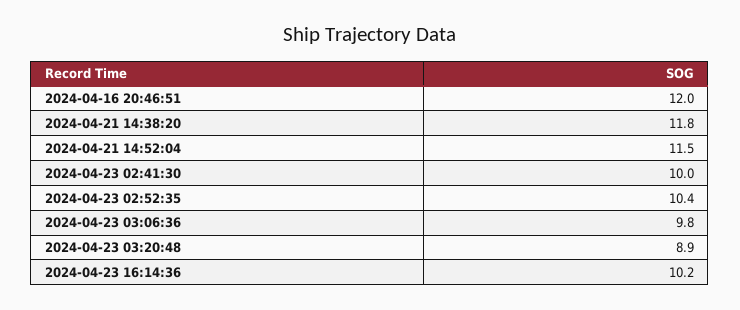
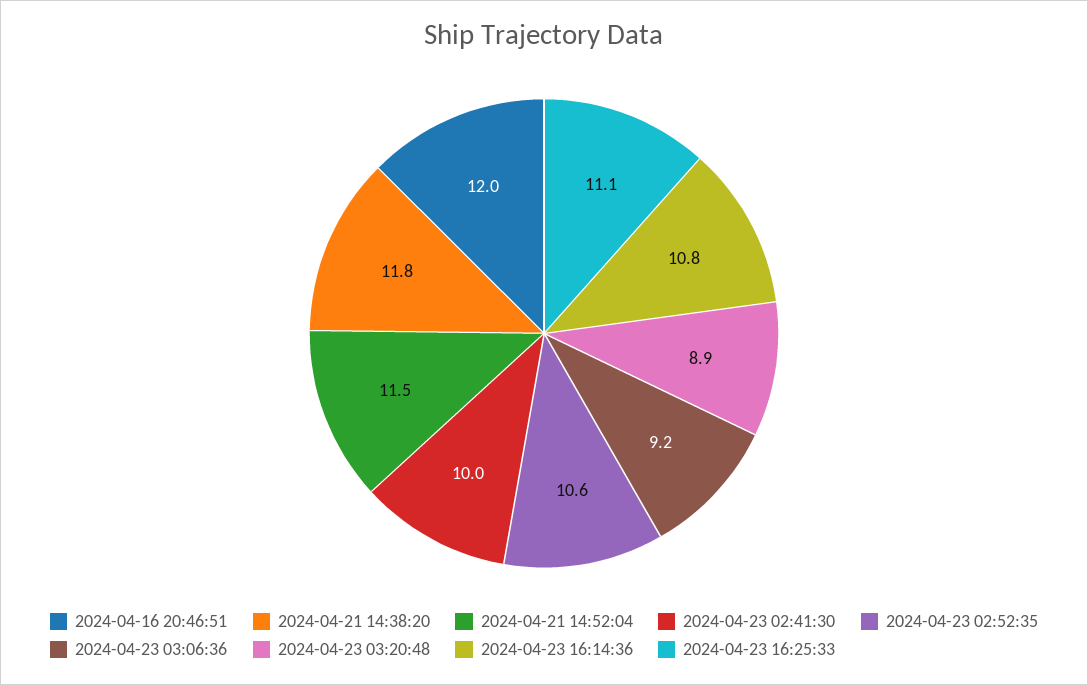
2024-04-23 02:52:35: 10.4 -> 10.6
2024-04-23 03:06:36: 9.8 -> 9.2
2024-04-23 16:14:36: 10.2 -> 10.8
2024-04-23 16:25:33: none -> 11.1

